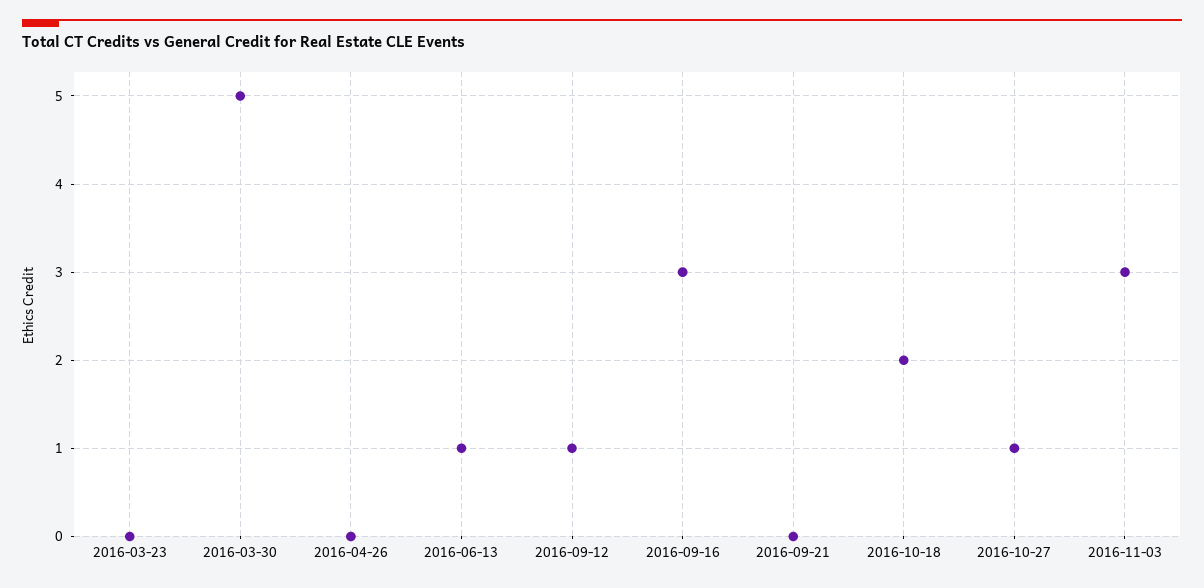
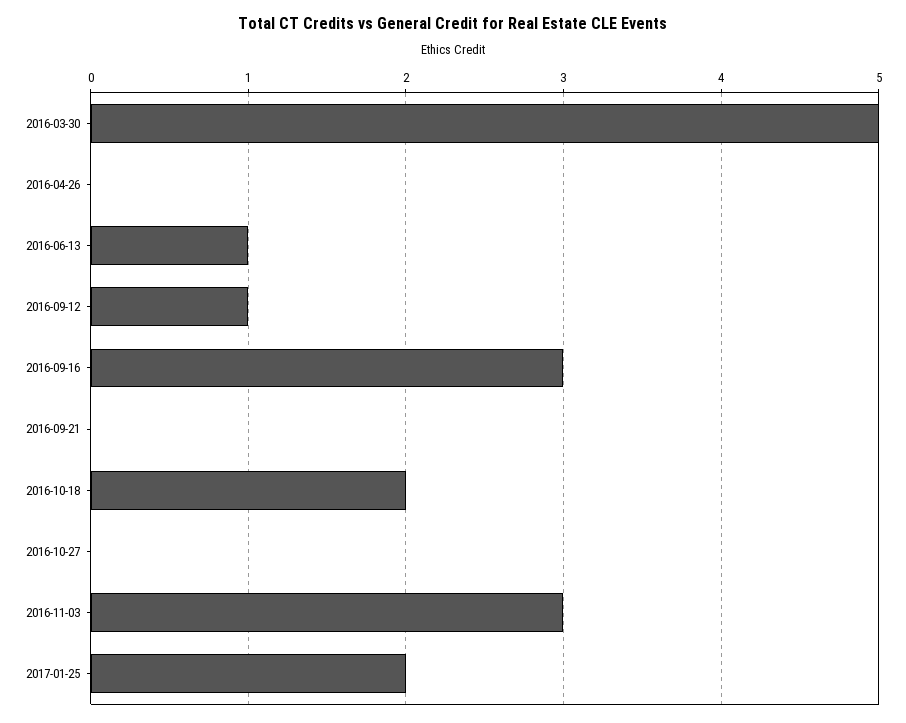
2016-03-23: 0 -> none
2016-10-27: 1 -> 0
2017-01-25: none -> 2

